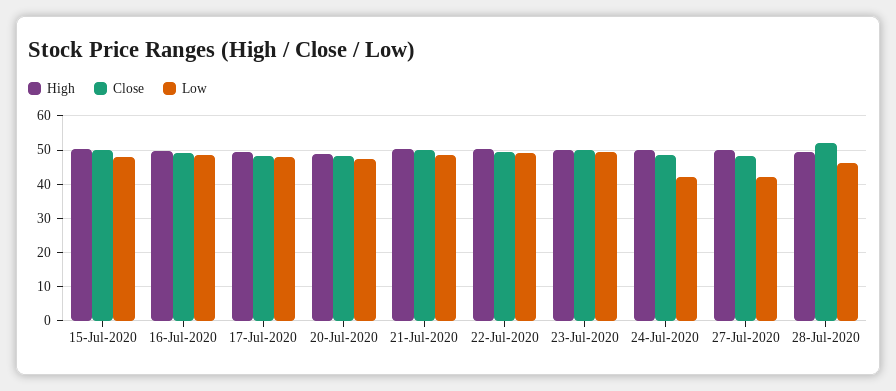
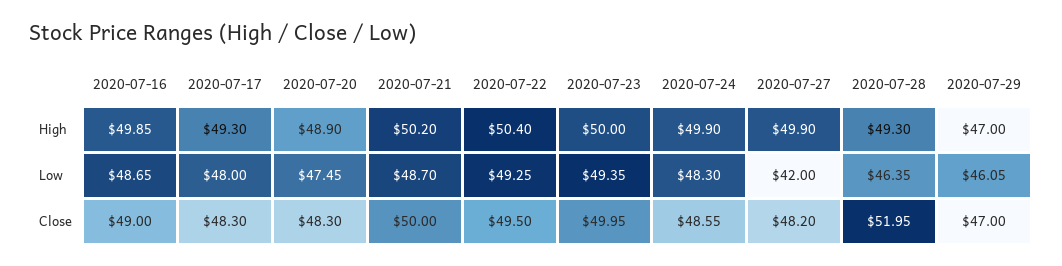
High, 15-Jul-2020: 50 -> none
Close, 15-Jul-2020: 50 -> none
Low, 15-Jul-2020: 48 -> none
Low, 24-Jul-2020: 42 -> 48.3
High, 2020-07-29: none -> 47
Low, 2020-07-29: none -> 46.05
Close, 2020-07-29: none -> 47

